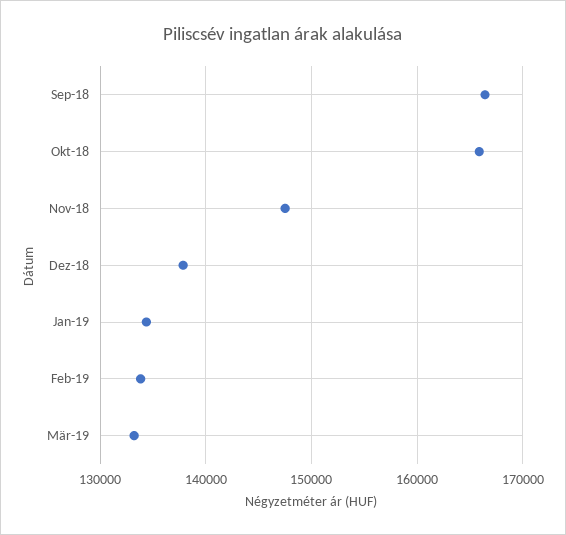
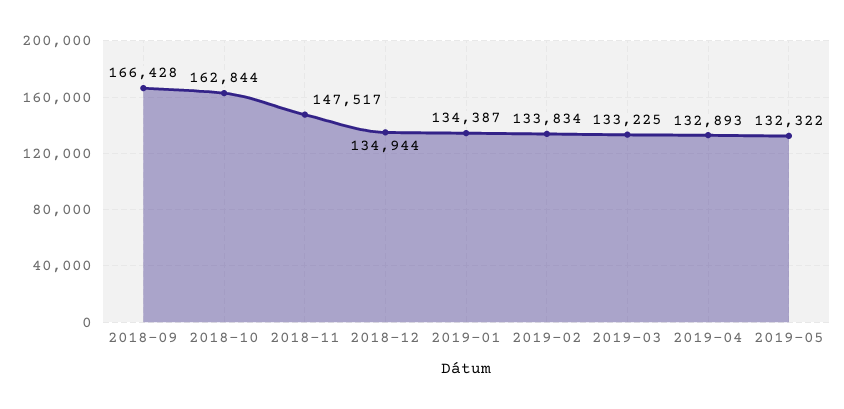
Okt-18: 166000 -> 162844
Dez-18: 138000 -> 134944
2019-04: none -> 132893
2019-05: none -> 132322

